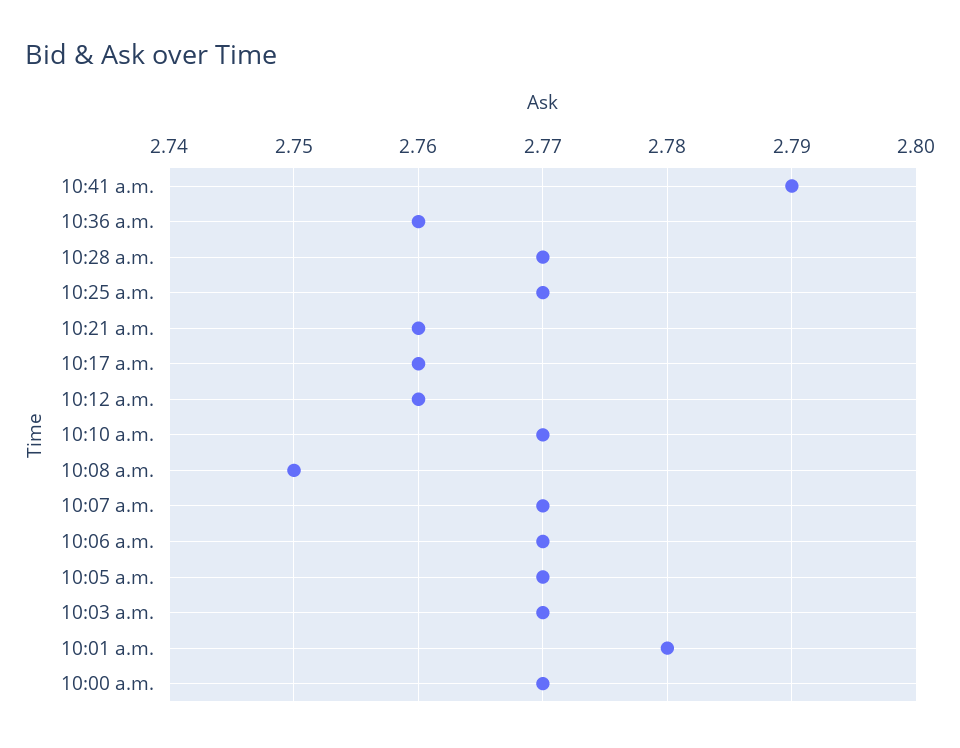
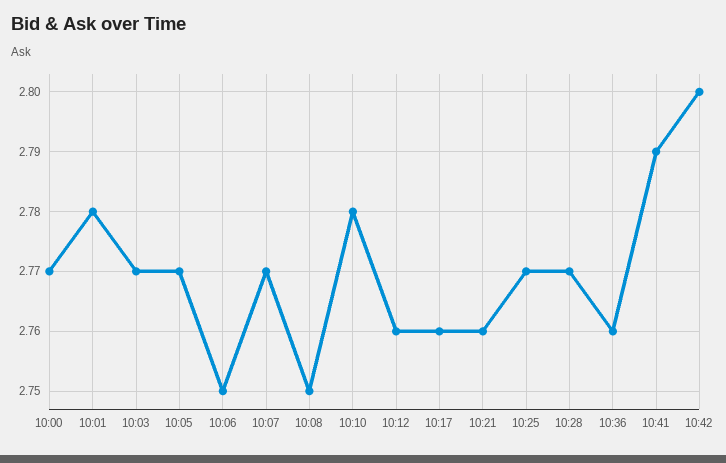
10:10 a.m.: 2.77 -> 2.78
10:06 a.m.: 2.77 -> 2.75
10:42: none -> 2.8

